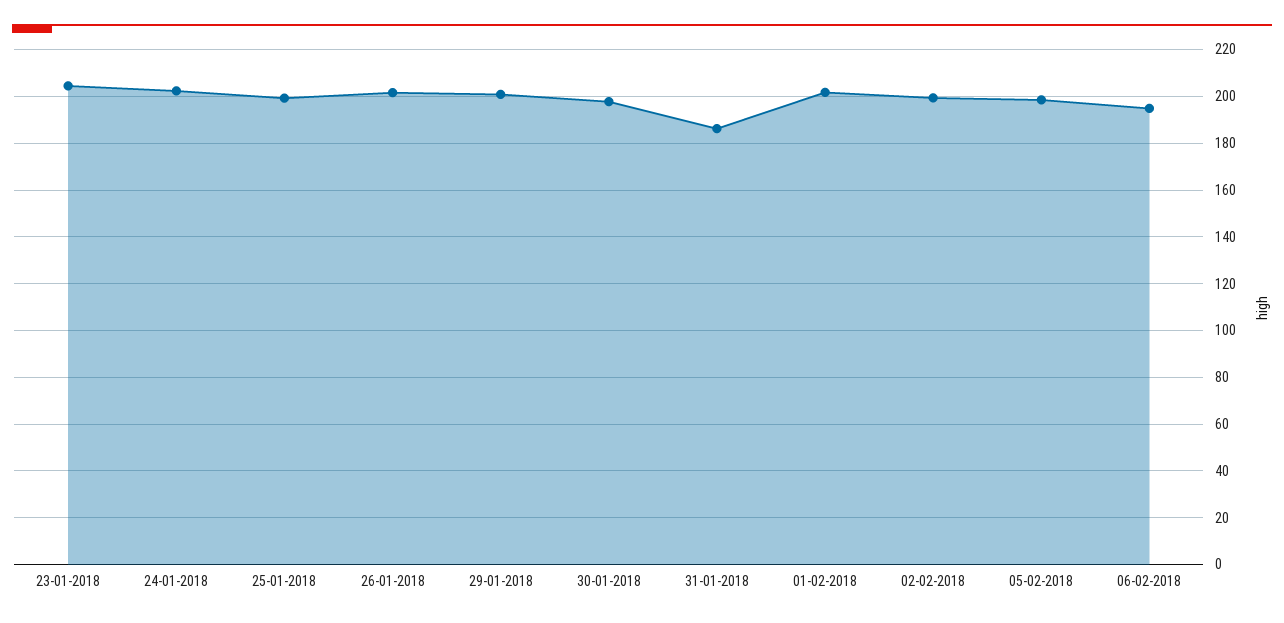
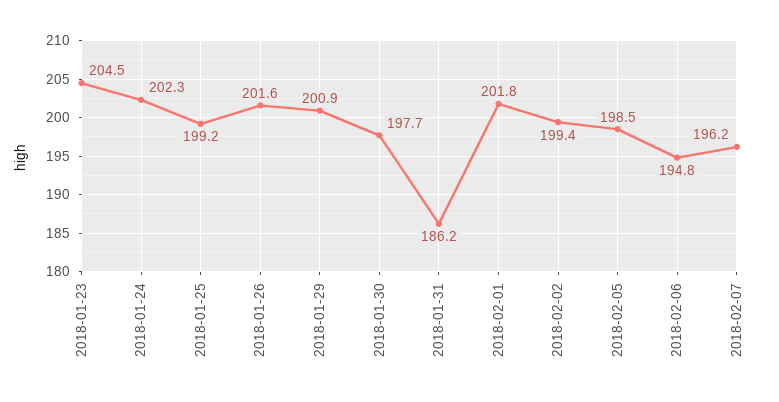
2018-02-07: none -> 196.2

